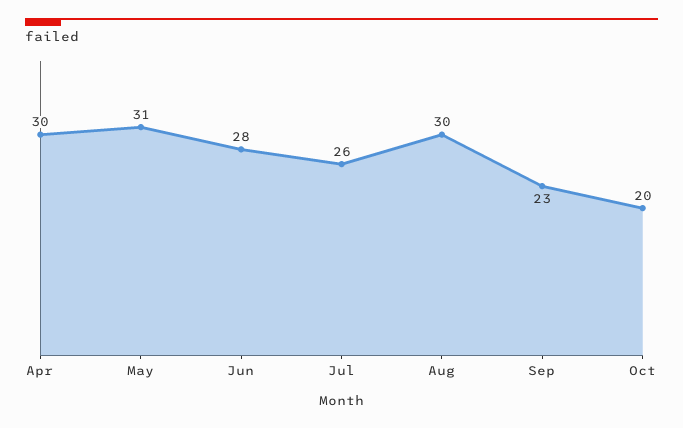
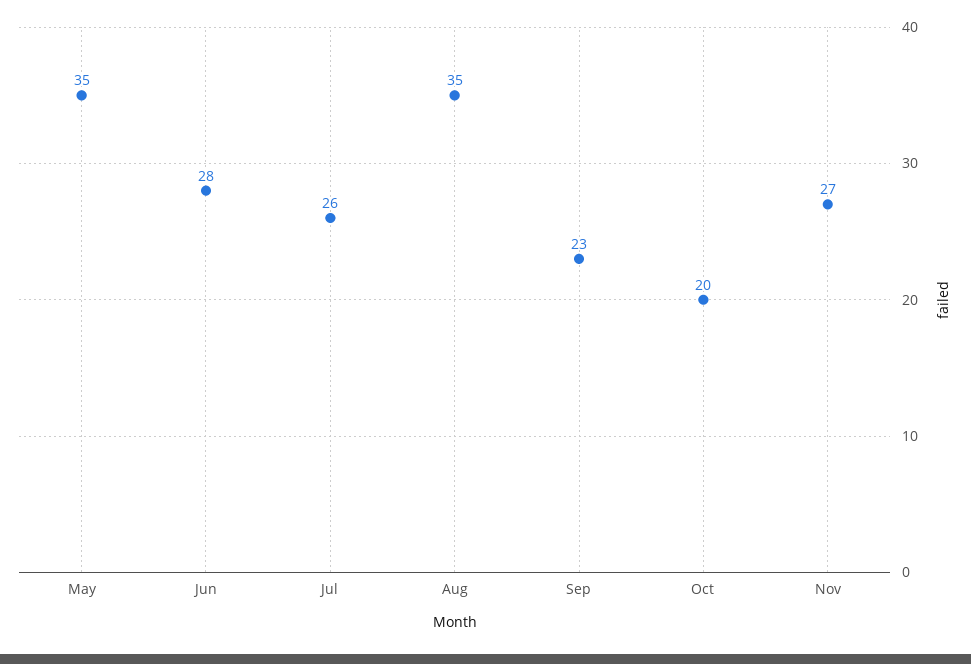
Apr: 30 -> none
May: 31 -> 35
Aug: 30 -> 35
Nov: none -> 27

